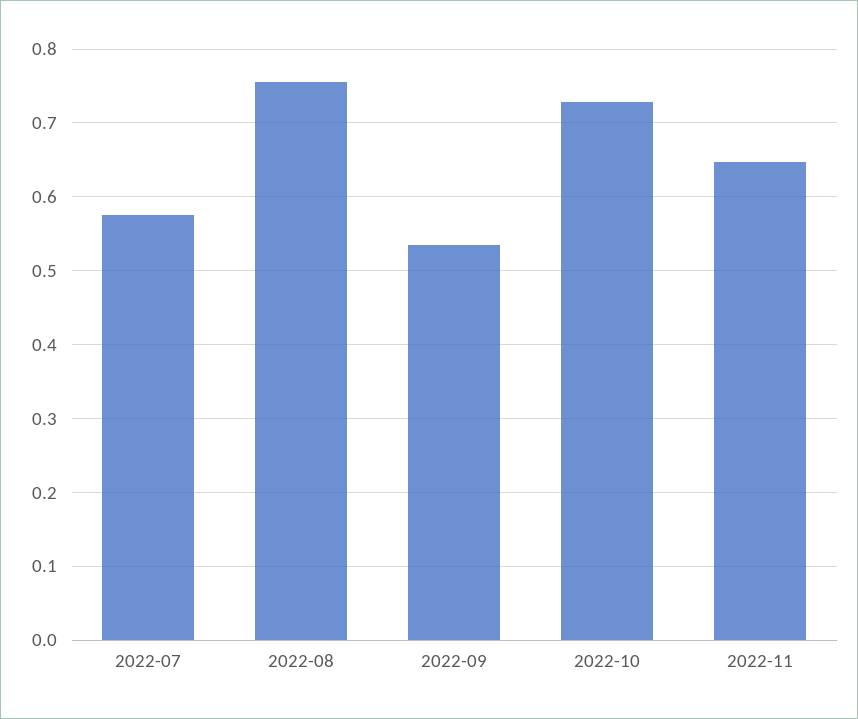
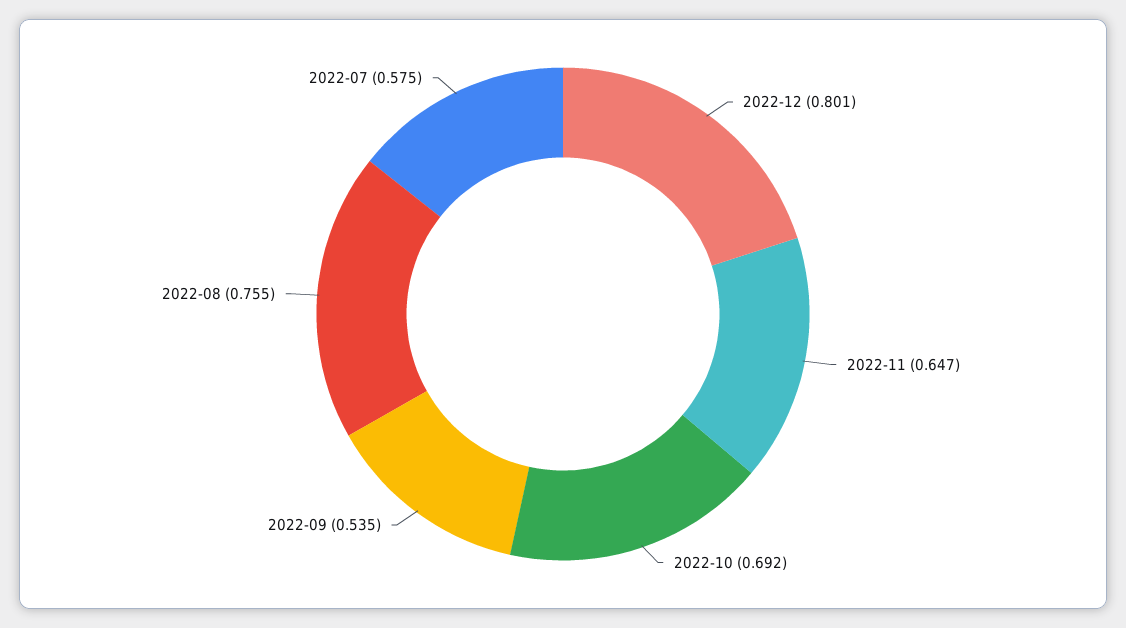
2022-10: 0.73 -> 0.692
2022-12: none -> 0.801

